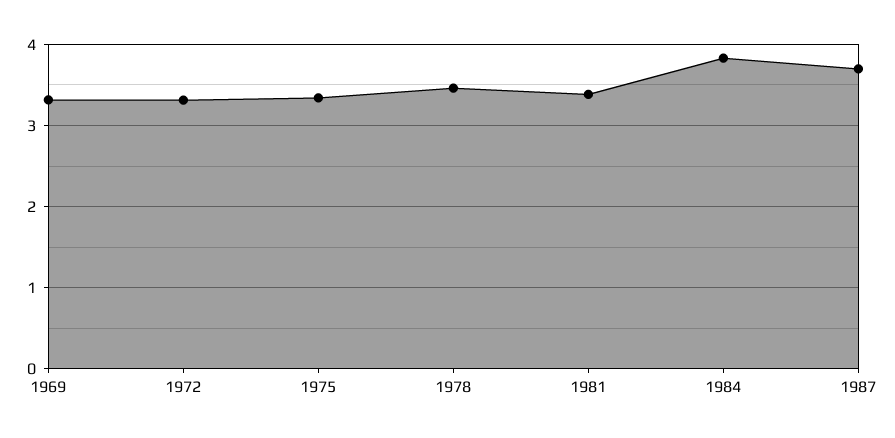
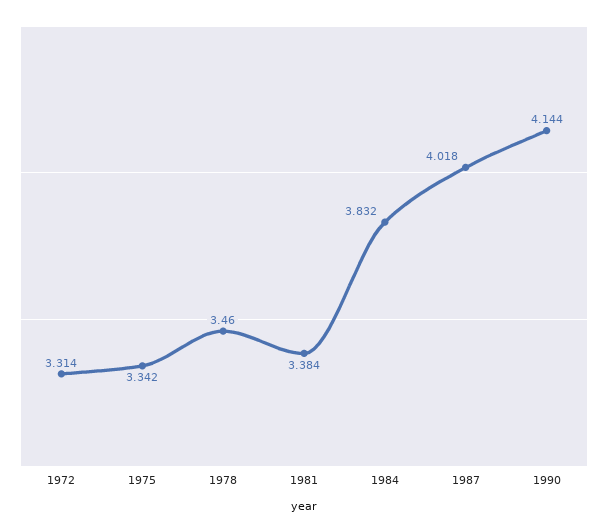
1969: 3.3 -> none
1987: 3.7 -> 4.018
1990: none -> 4.144

